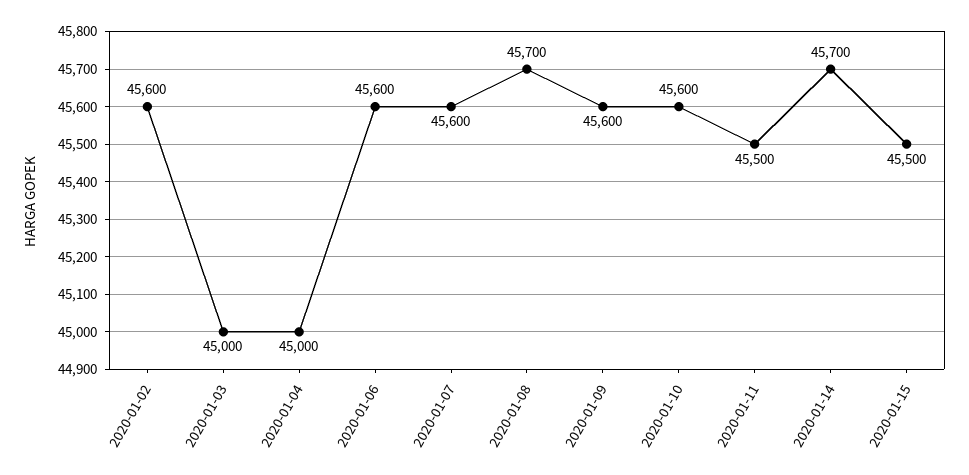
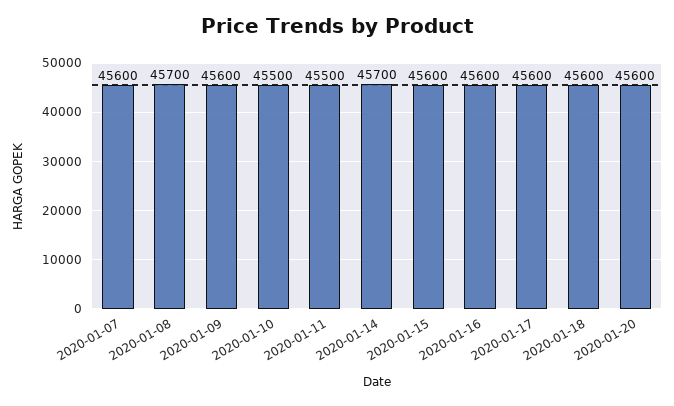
2020-01-02: 45600 -> none
2020-01-03: 45000 -> none
2020-01-04: 45000 -> none
2020-01-06: 45600 -> none
2020-01-10: 45600 -> 45500
2020-01-15: 45500 -> 45600
2020-01-16: none -> 45600
2020-01-17: none -> 45600
2020-01-18: none -> 45600
2020-01-20: none -> 45600

